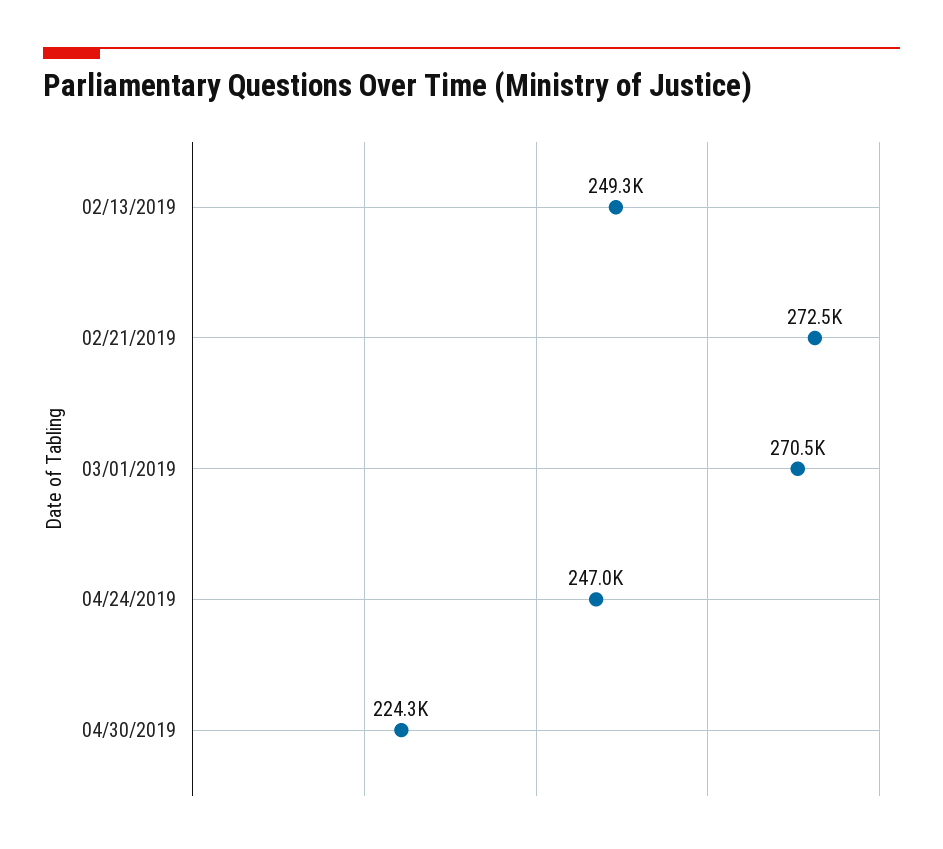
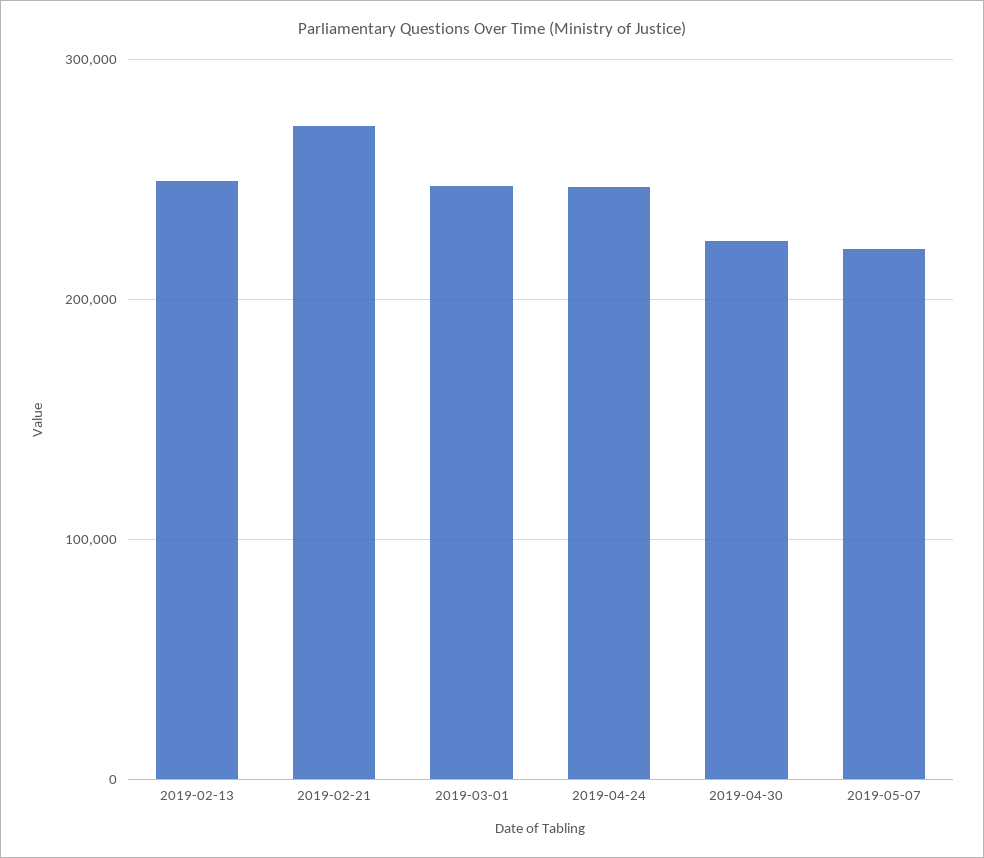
03/01/2019: 270500 -> 250000
2019-05-07: none -> 220000

